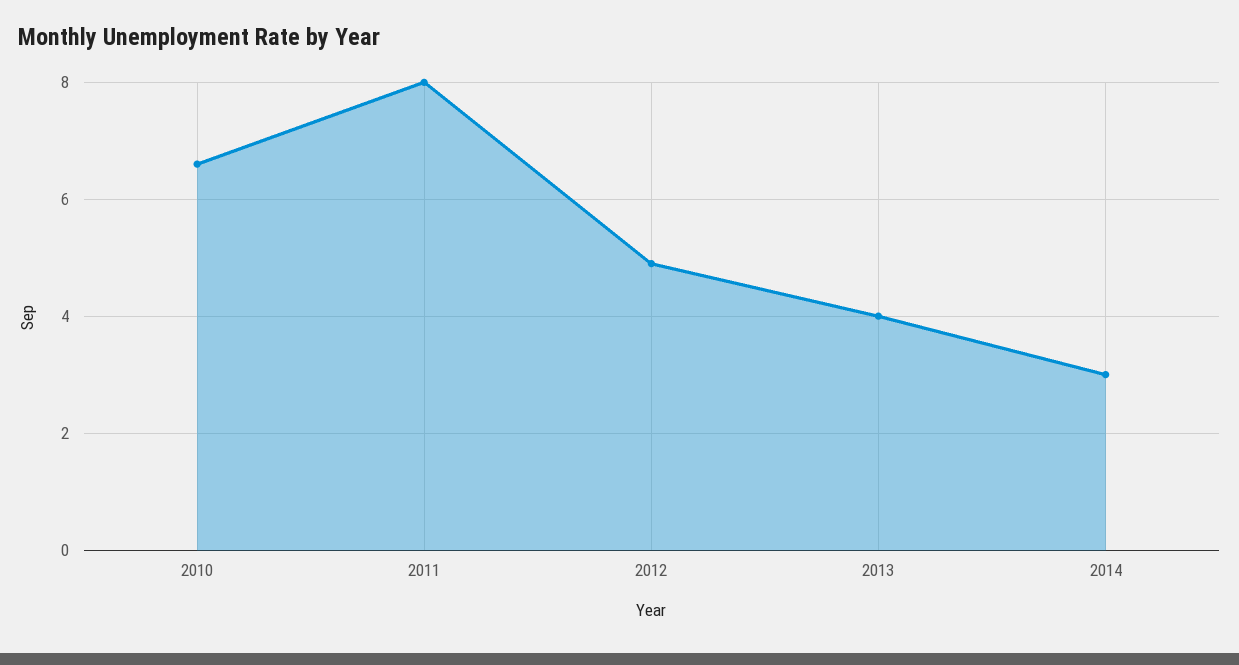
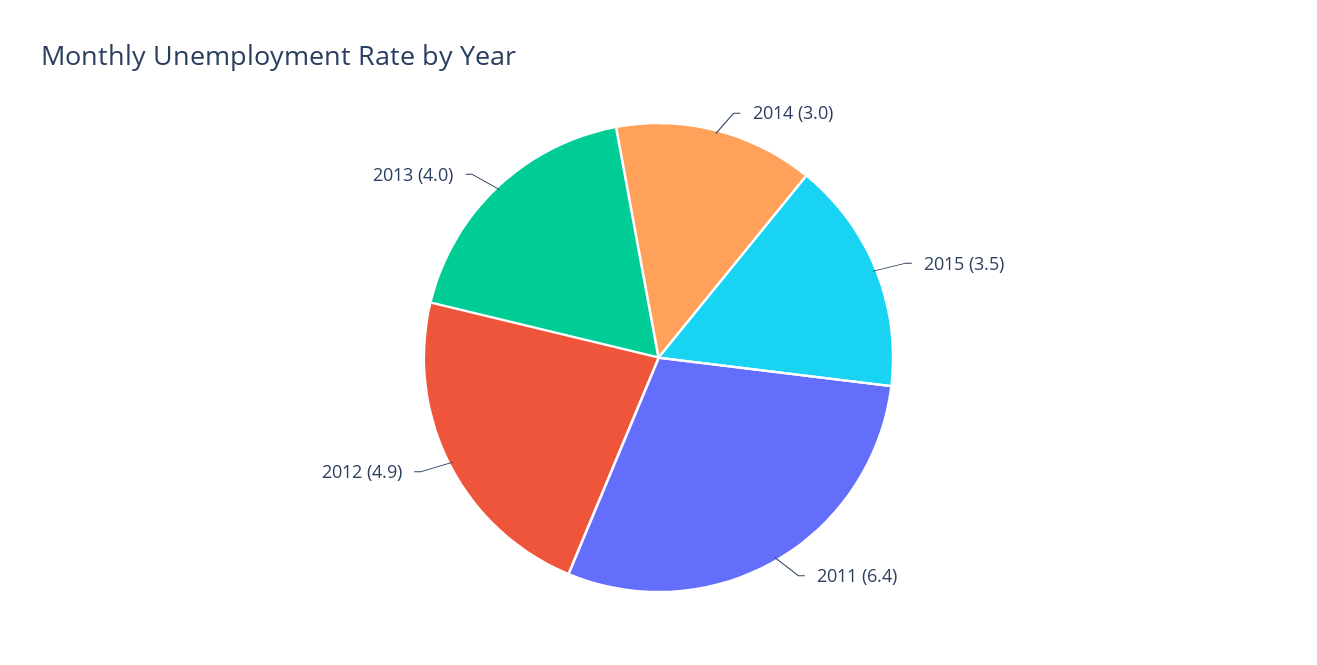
2010: 6.5 -> none
2011: 8 -> 6.4
2015: none -> 3.5

